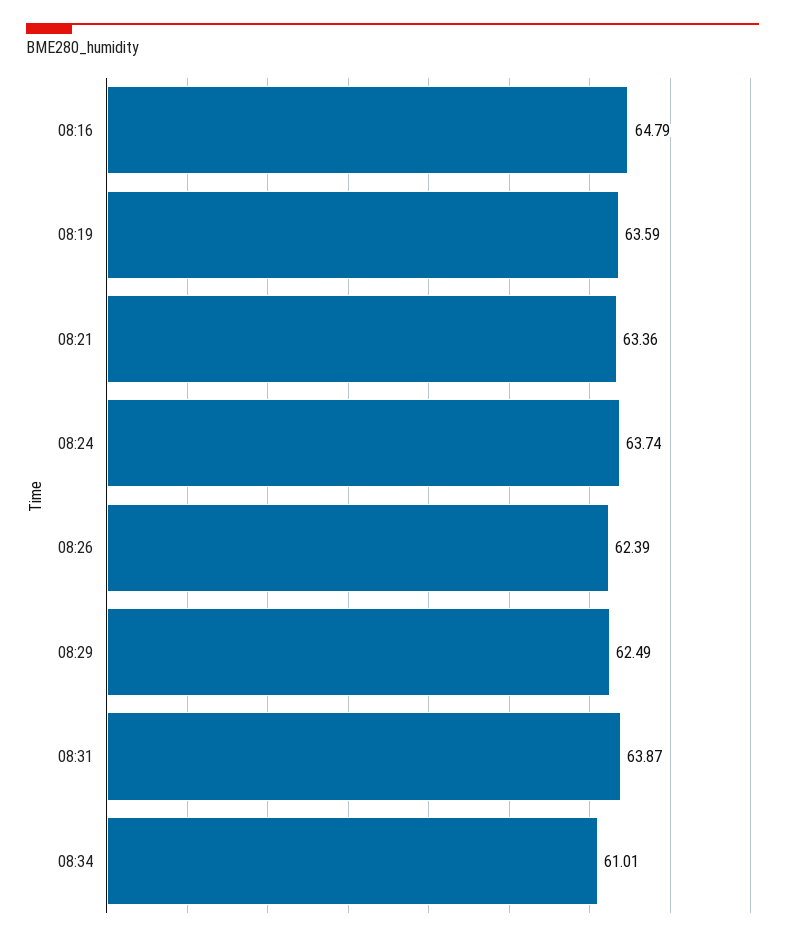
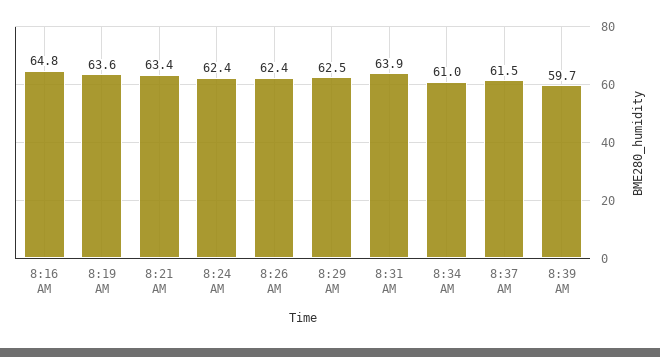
08:24: 63.74 -> 62.4
8:37 AM: none -> 61.5
8:39 AM: none -> 59.7

